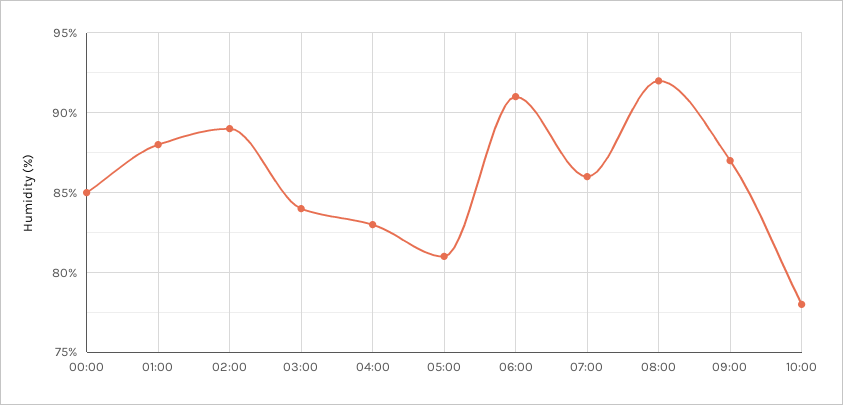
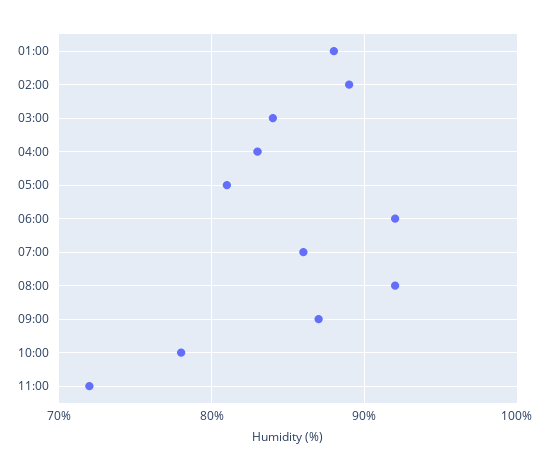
00:00: 85 -> none
06:00: 91 -> 92
11:00: none -> 72

